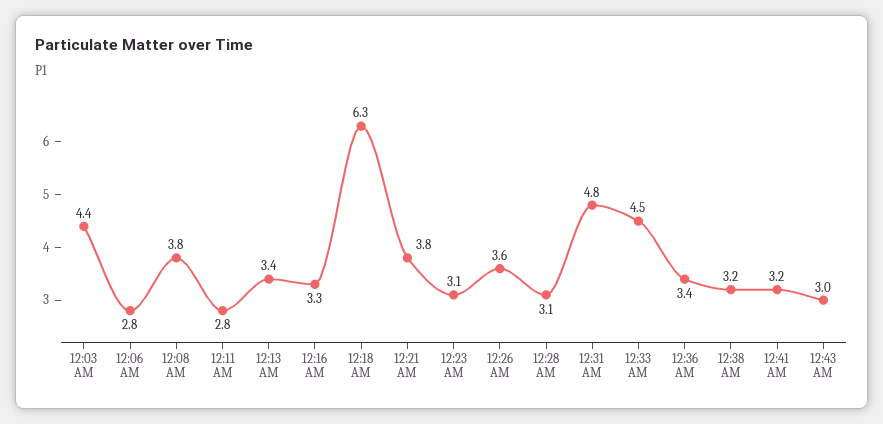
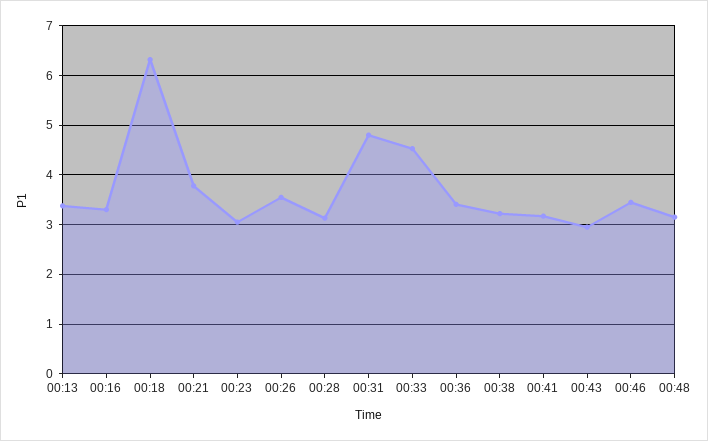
12:03 AM: 4.4 -> none
12:06 AM: 2.8 -> none
12:08 AM: 3.8 -> none
12:11 AM: 2.8 -> none
00:46: none -> 3.4
00:48: none -> 3.2

